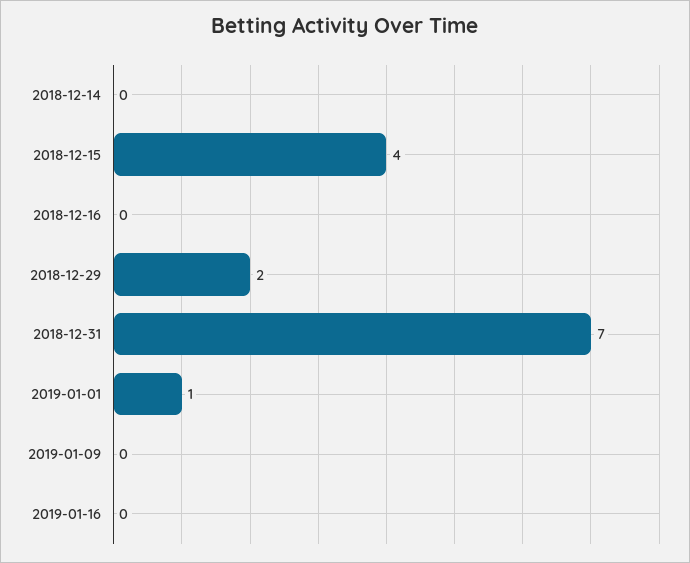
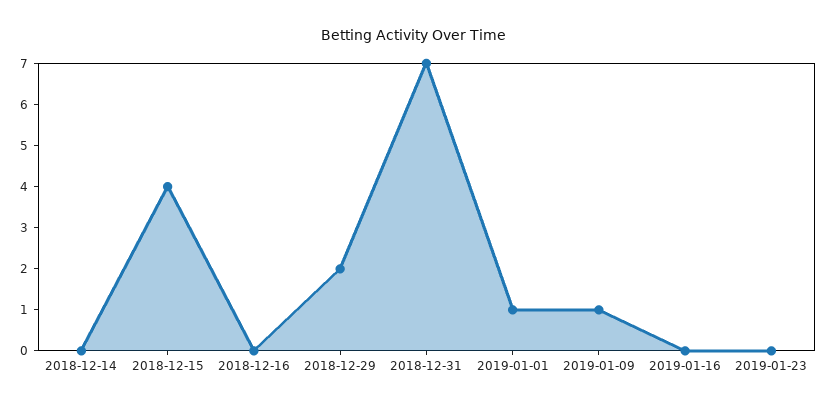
2019-01-09: 0 -> 1
2019-01-23: none -> 0

